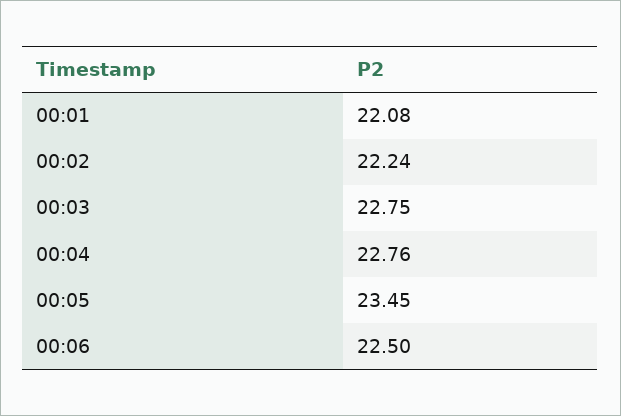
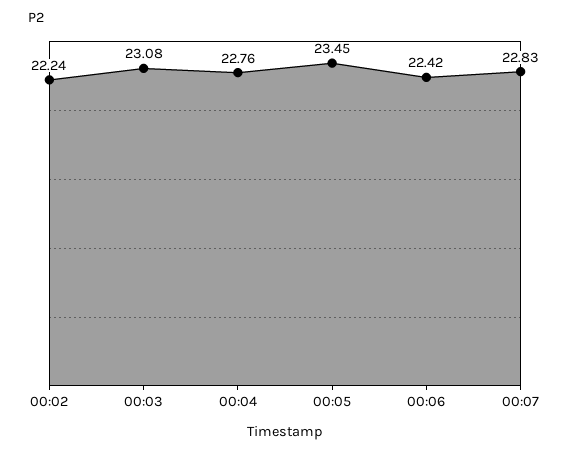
00:01: 22.08 -> none
00:03: 22.75 -> 23.08
00:06: 22.5 -> 22.42
00:07: none -> 22.83

